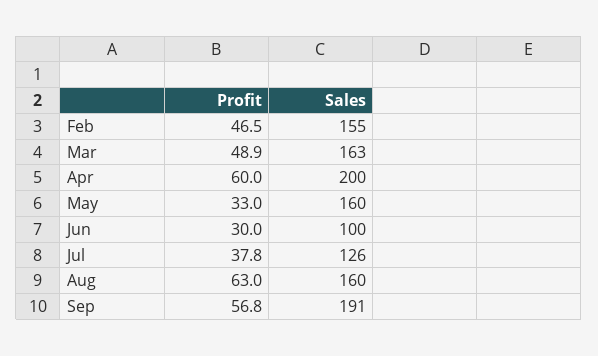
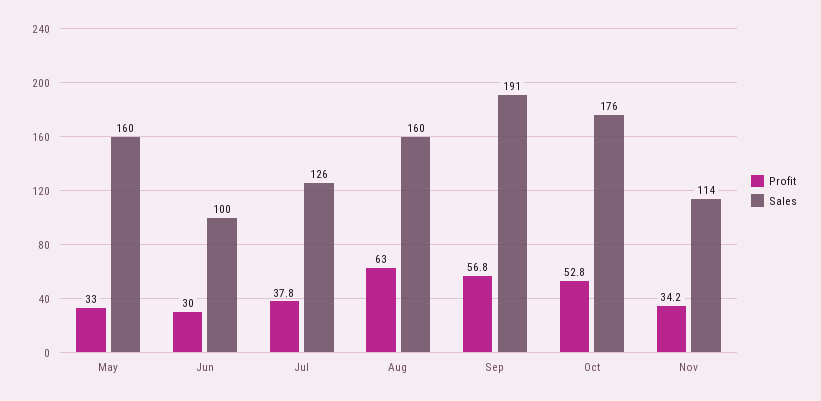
Profit, Feb: 46.5 -> none
Sales, Feb: 155 -> none
Profit, Mar: 48.9 -> none
Sales, Mar: 163 -> none
Profit, Apr: 60 -> none
Sales, Apr: 200 -> none
Profit, Oct: none -> 52.8
Sales, Oct: none -> 176
Profit, Nov: none -> 34.2
Sales, Nov: none -> 114

